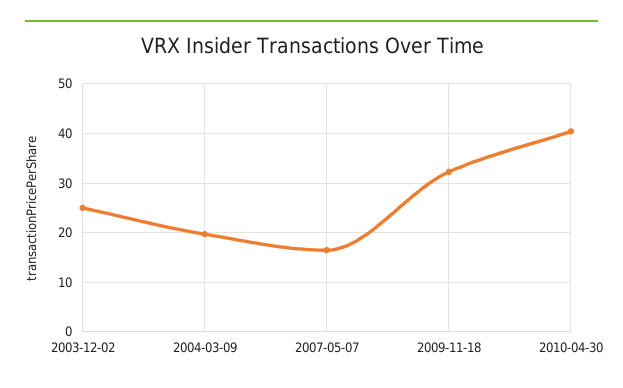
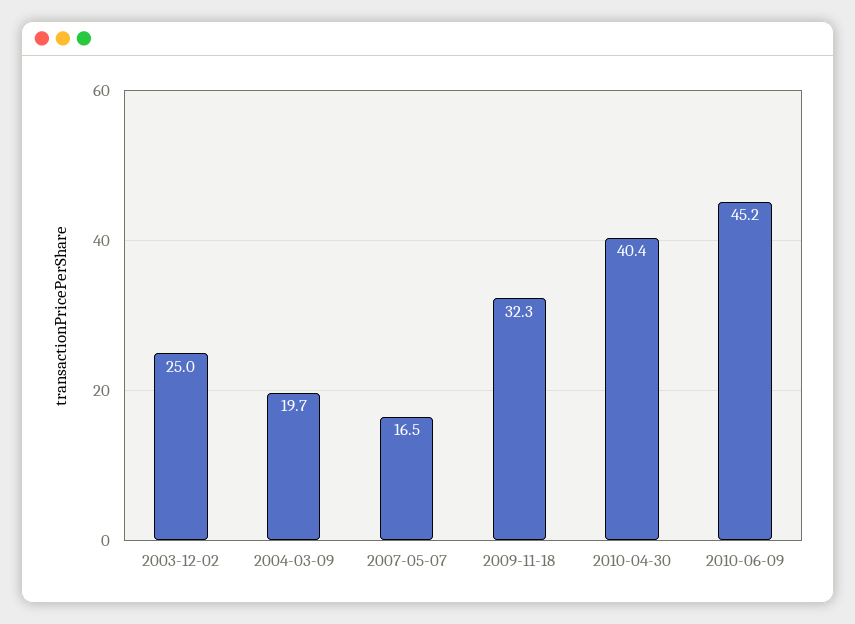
2010-06-09: none -> 45.2

